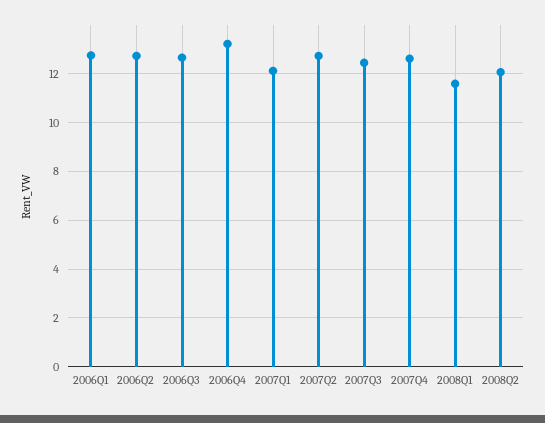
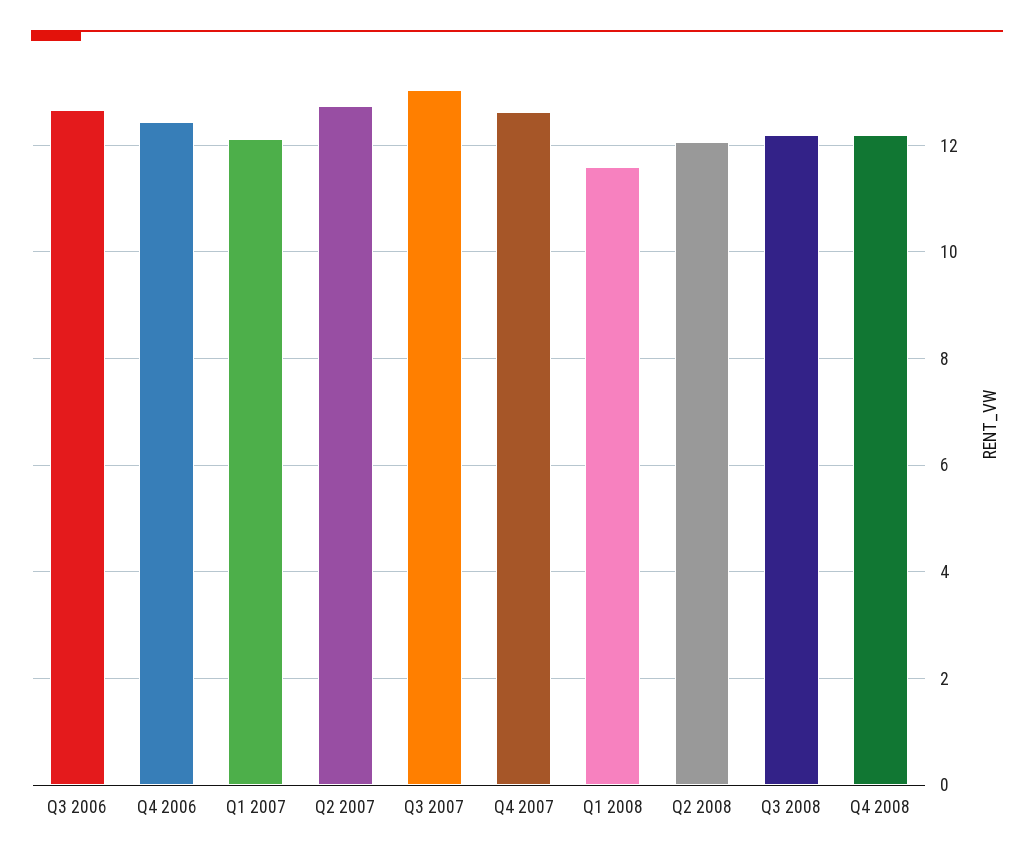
2006Q1: 12.75 -> none
2006Q2: 12.75 -> none
2006Q4: 13.25 -> 12.4
2007Q3: 12.5 -> 13
Q3 2008: none -> 12.2
Q4 2008: none -> 12.2

